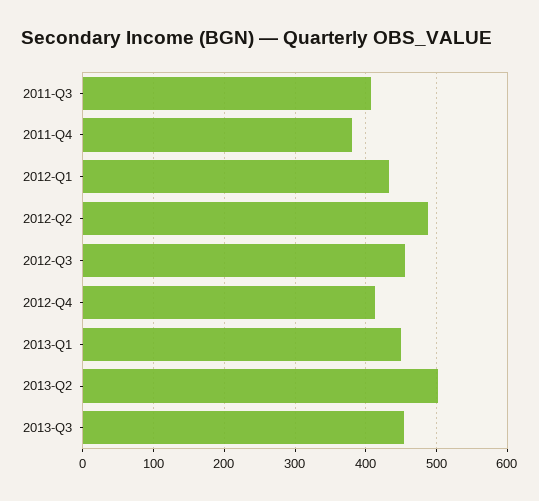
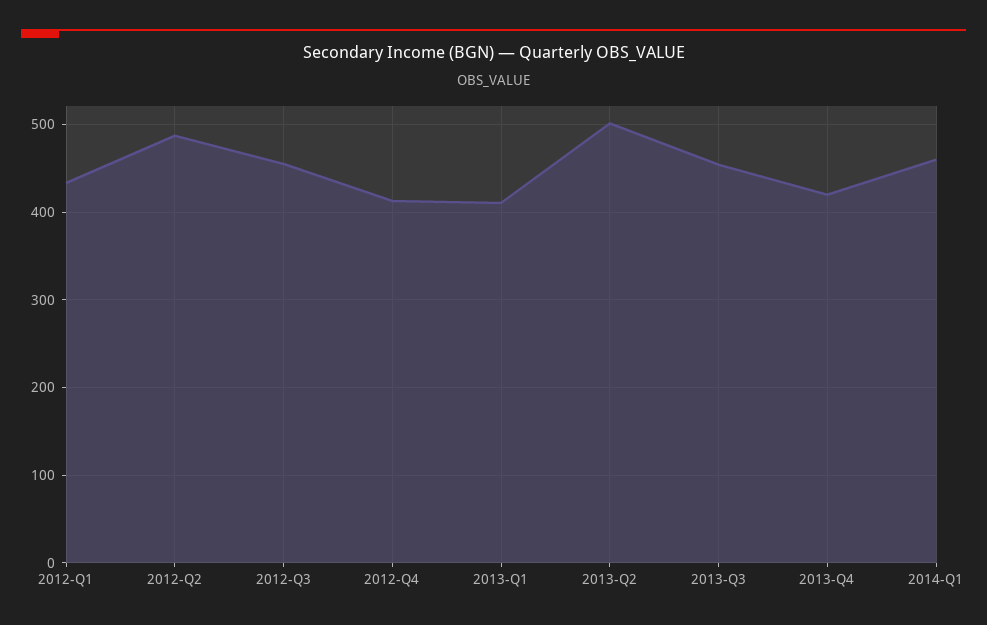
2011-Q3: 410 -> none
2011-Q4: 380 -> none
2013-Q1: 450 -> 410
2013-Q4: none -> 420
2014-Q1: none -> 460

